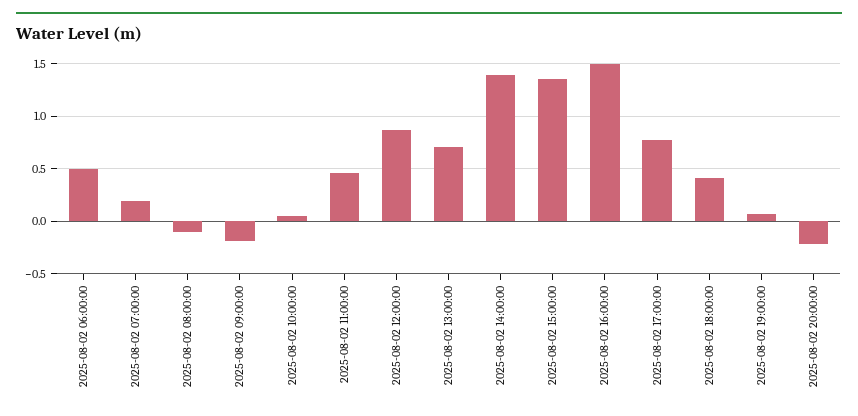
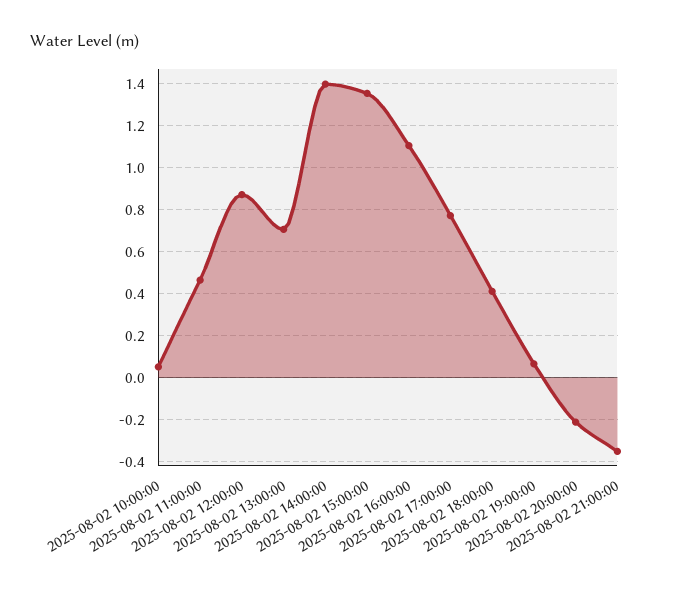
2025-08-02 06:00:00: 0.5 -> none
2025-08-02 07:00:00: 0.2 -> none
2025-08-02 08:00:00: -0.1 -> none
2025-08-02 09:00:00: -0.2 -> none
2025-08-02 16:00:00: 1.5 -> 1.1
2025-08-02 21:00:00: none -> -0.35

